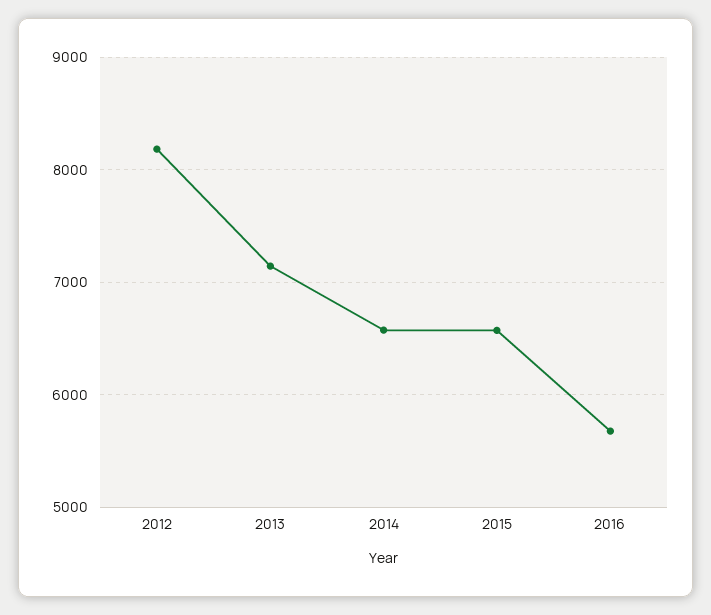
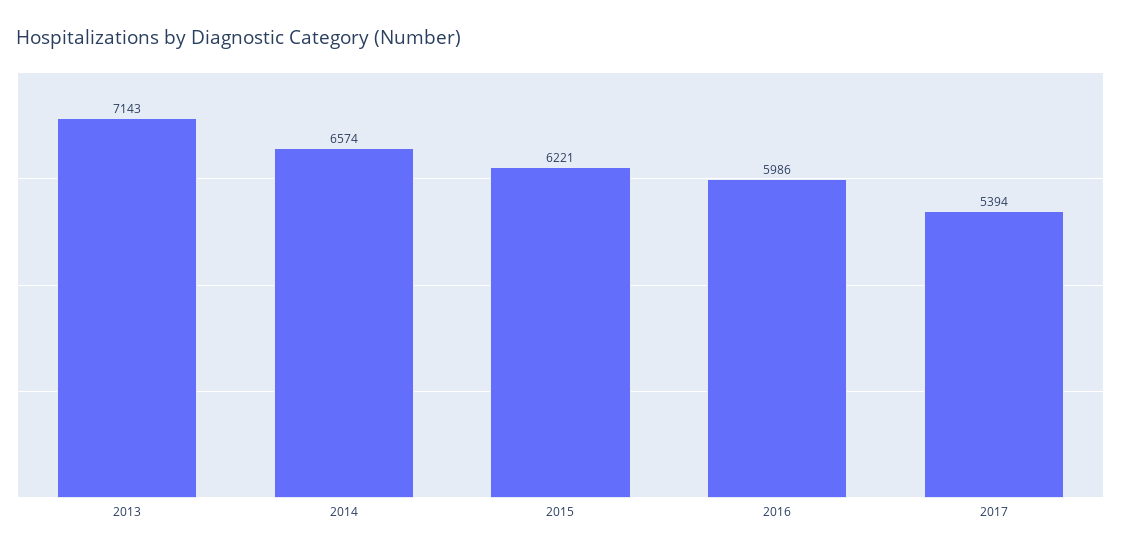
2012: 8200 -> none
2015: 6600 -> 6221
2016: 5700 -> 5986
2017: none -> 5394

